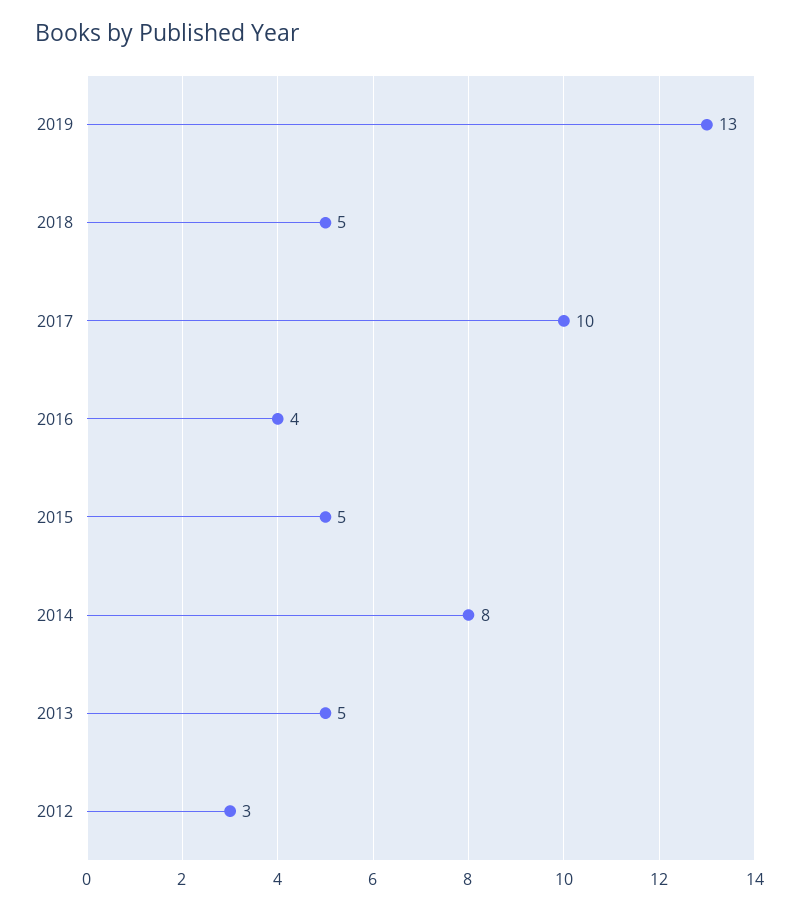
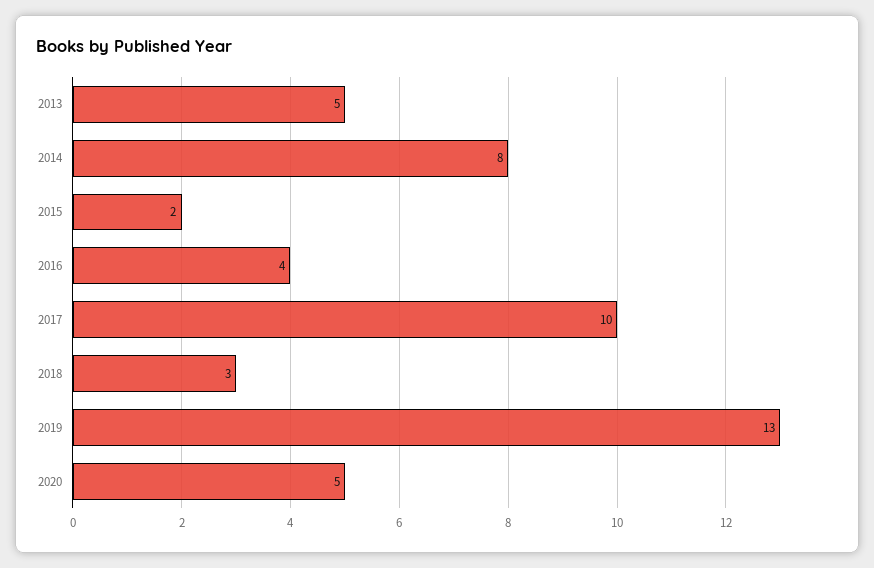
2018: 5 -> 3
2015: 5 -> 2
2012: 3 -> none
2020: none -> 5

